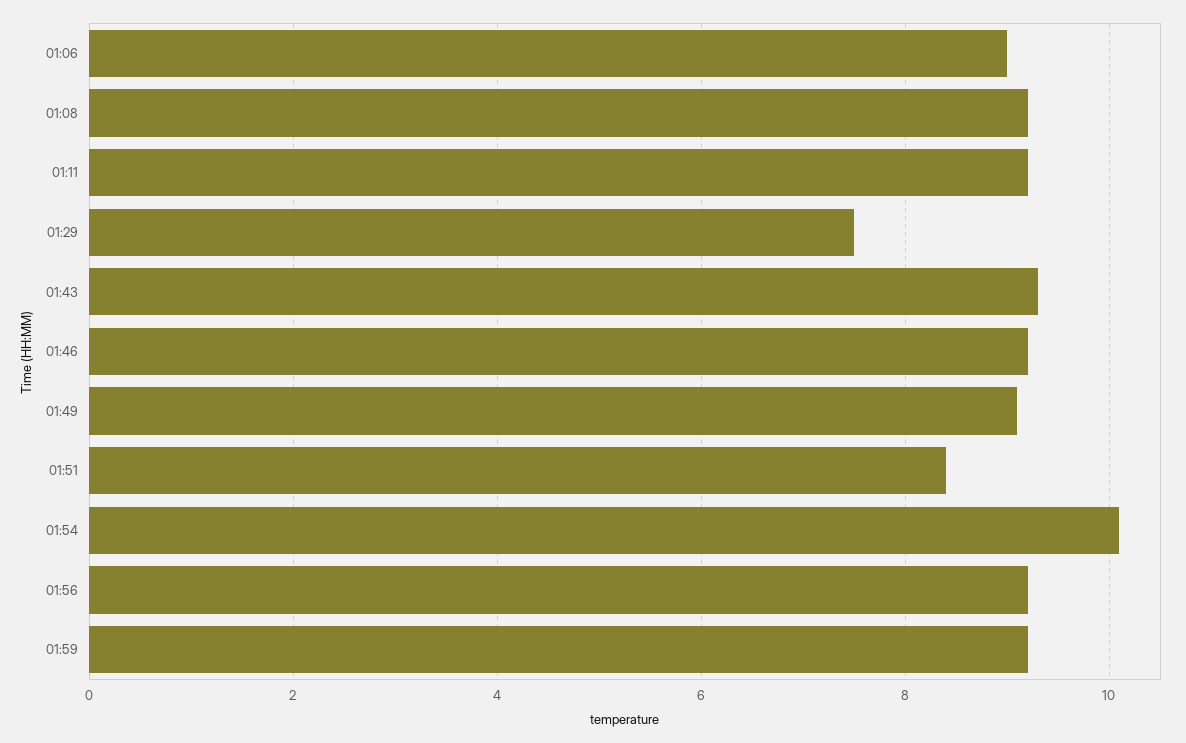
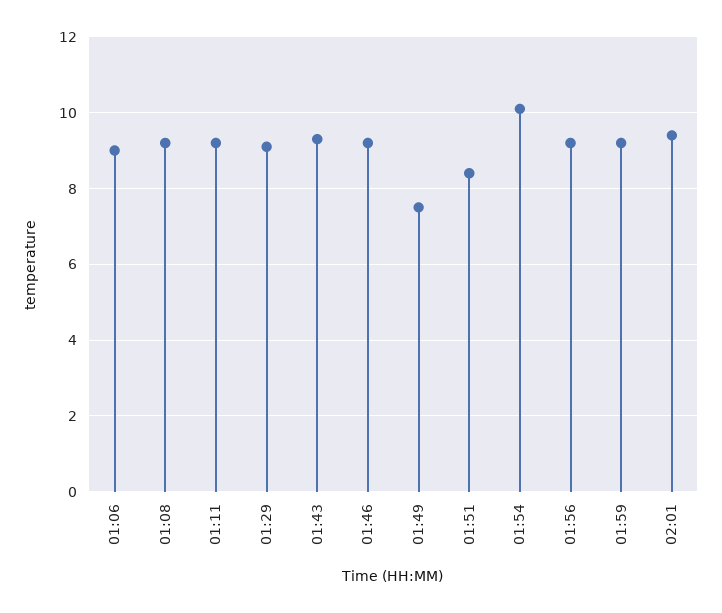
01:29: 7.5 -> 9
01:49: 9 -> 7.5
02:01: none -> 9.5

